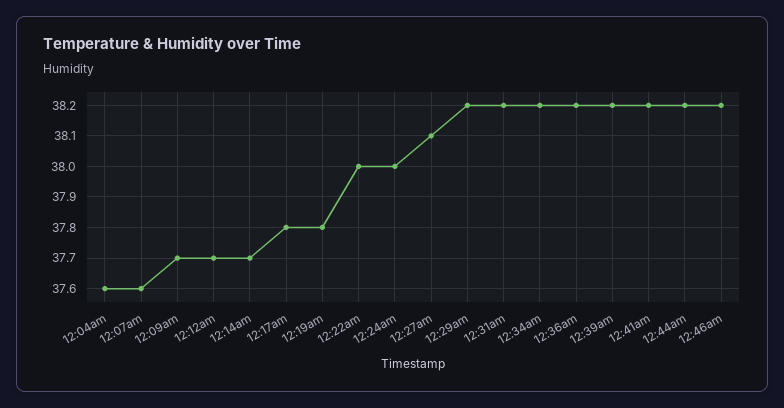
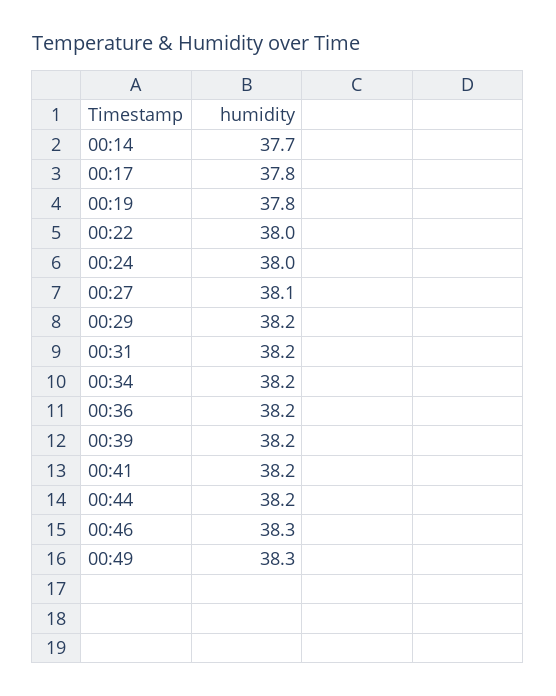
12:04am: 37.6 -> none
12:07am: 37.6 -> none
12:09am: 37.7 -> none
12:12am: 37.7 -> none
12:46am: 38.2 -> 38.3
00:49: none -> 38.3

